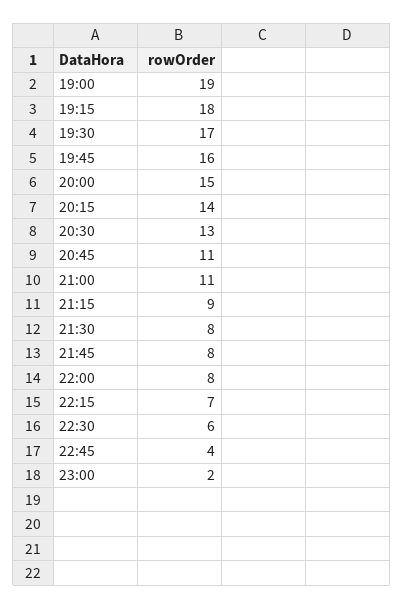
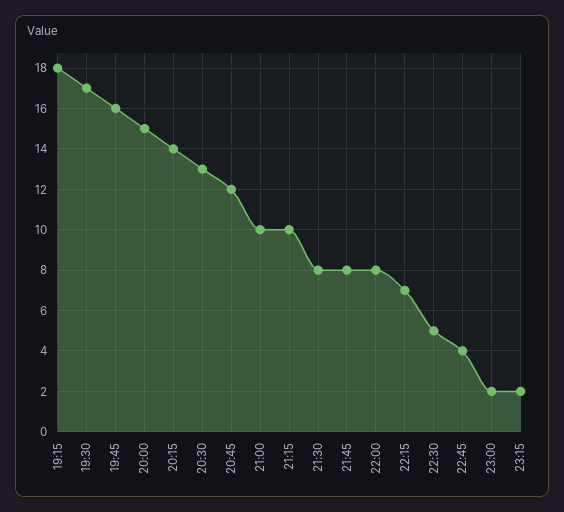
19:00: 19 -> none
20:45: 11 -> 12
21:00: 11 -> 10
21:15: 9 -> 10
22:30: 6 -> 5
23:15: none -> 2

